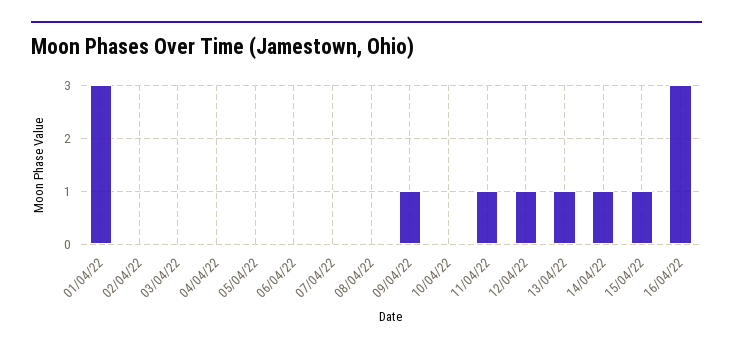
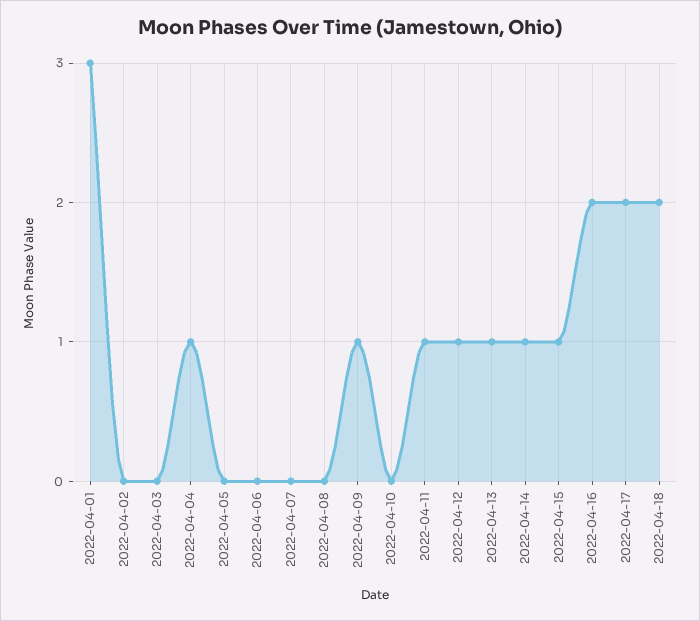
04/04/22: 0 -> 1
16/04/22: 3 -> 2
2022-04-17: none -> 2
2022-04-18: none -> 2

